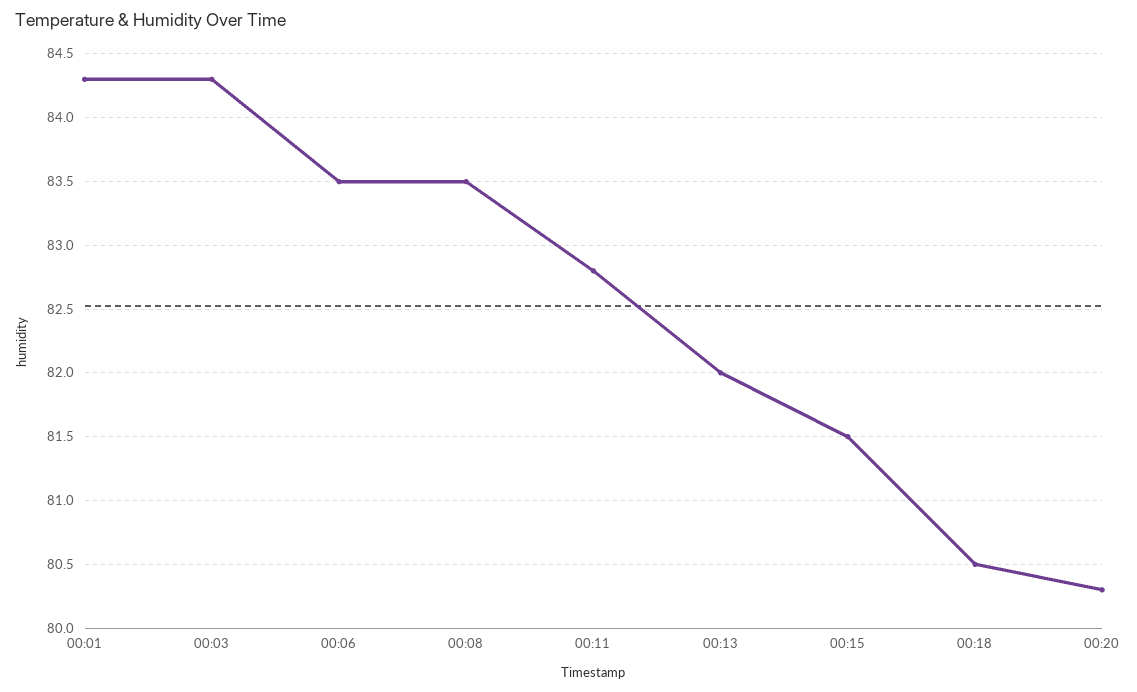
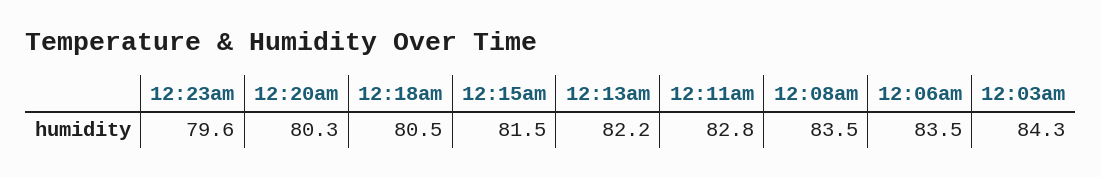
00:01: 84.3 -> none
00:13: 82 -> 82.2
12:23am: none -> 79.6

